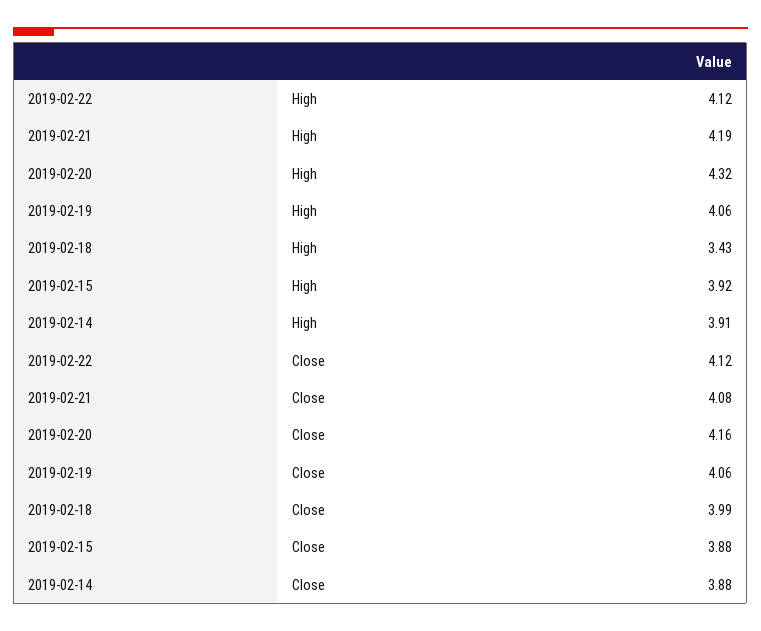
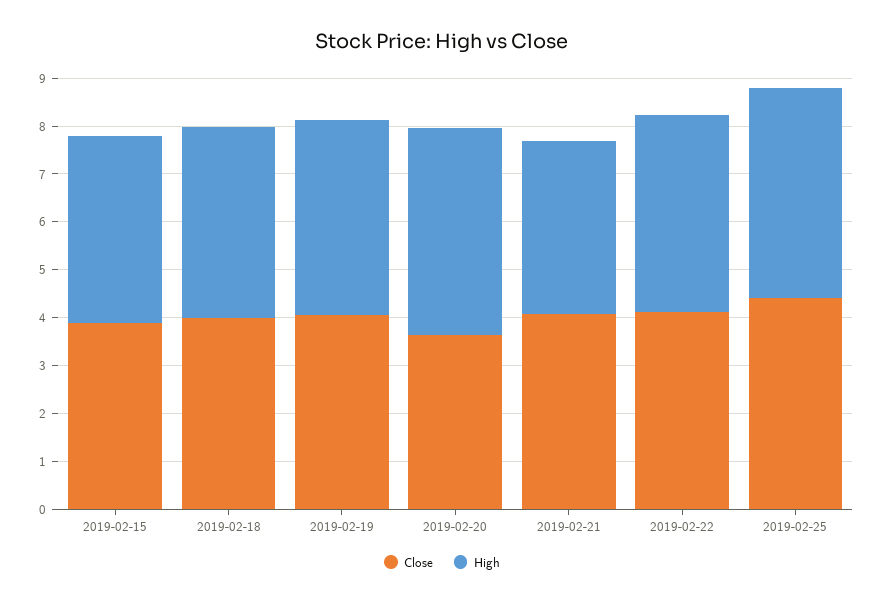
High, 2019-02-21: 4.19 -> 3.6
High, 2019-02-18: 3.43 -> 4
High, 2019-02-14: 3.91 -> none
Close, 2019-02-20: 4.16 -> 3.6
Close, 2019-02-14: 3.88 -> none
Close, 2019-02-25: none -> 4.4
High, 2019-02-25: none -> 4.4

